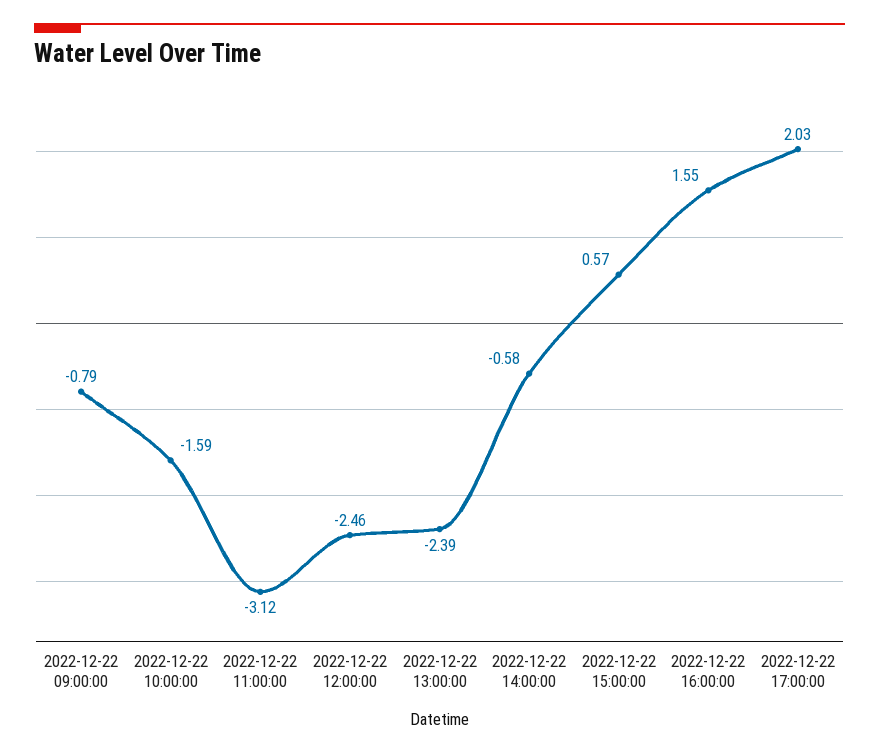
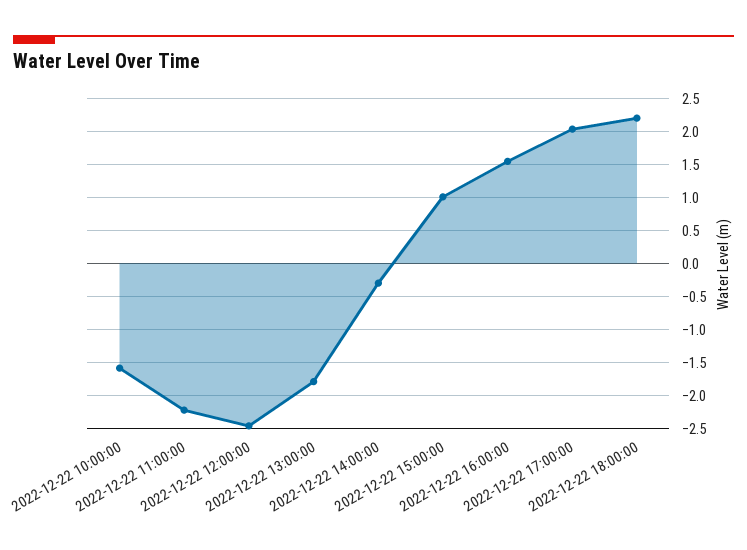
2022-12-22 09:00:00: -0.79 -> none
2022-12-22 11:00:00: -3.12 -> -2.2
2022-12-22 13:00:00: -2.39 -> -1.8
2022-12-22 14:00:00: -0.58 -> -0.3
2022-12-22 15:00:00: 0.57 -> 1
2022-12-22 18:00:00: none -> 2.2

